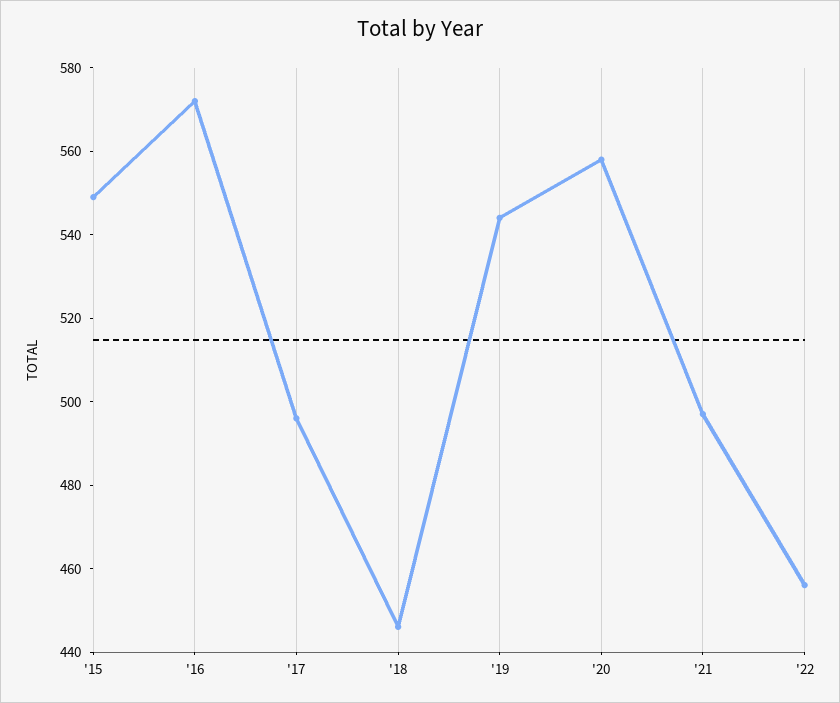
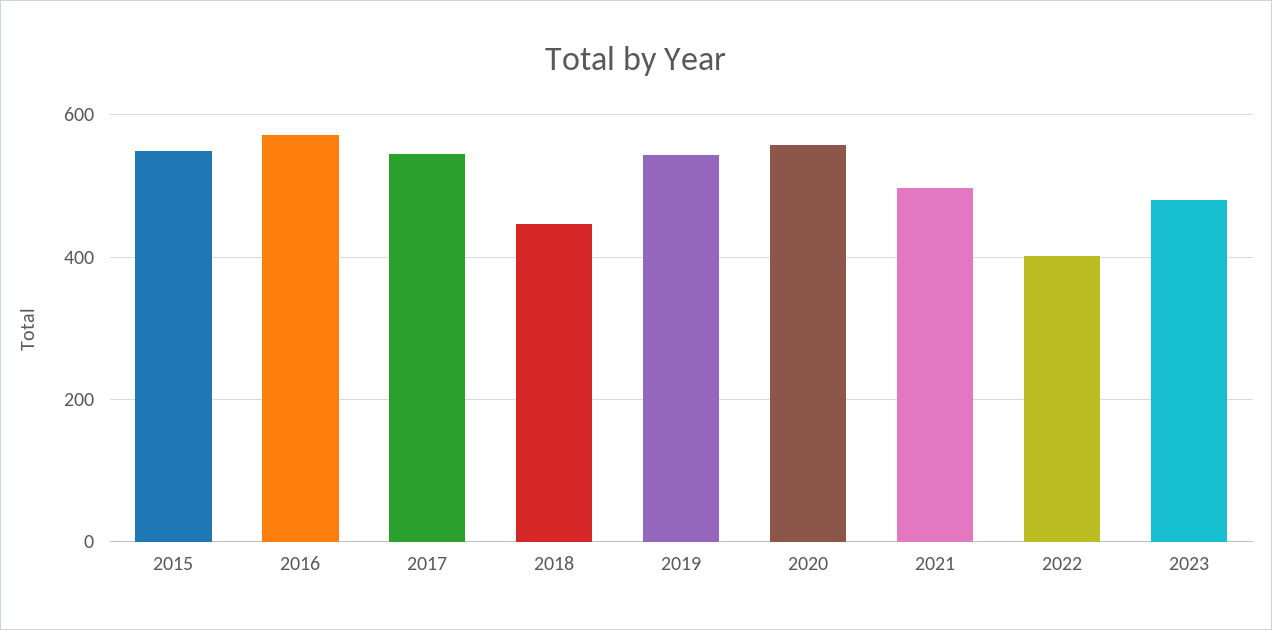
'17: 495 -> 540
'22: 455 -> 400
2023: none -> 480

